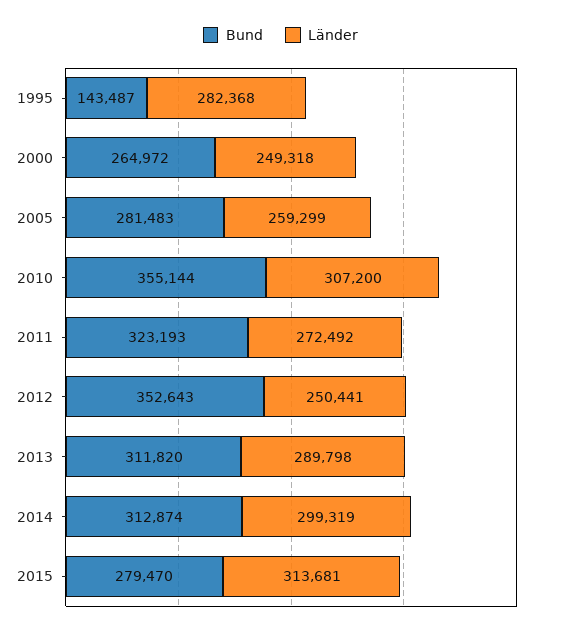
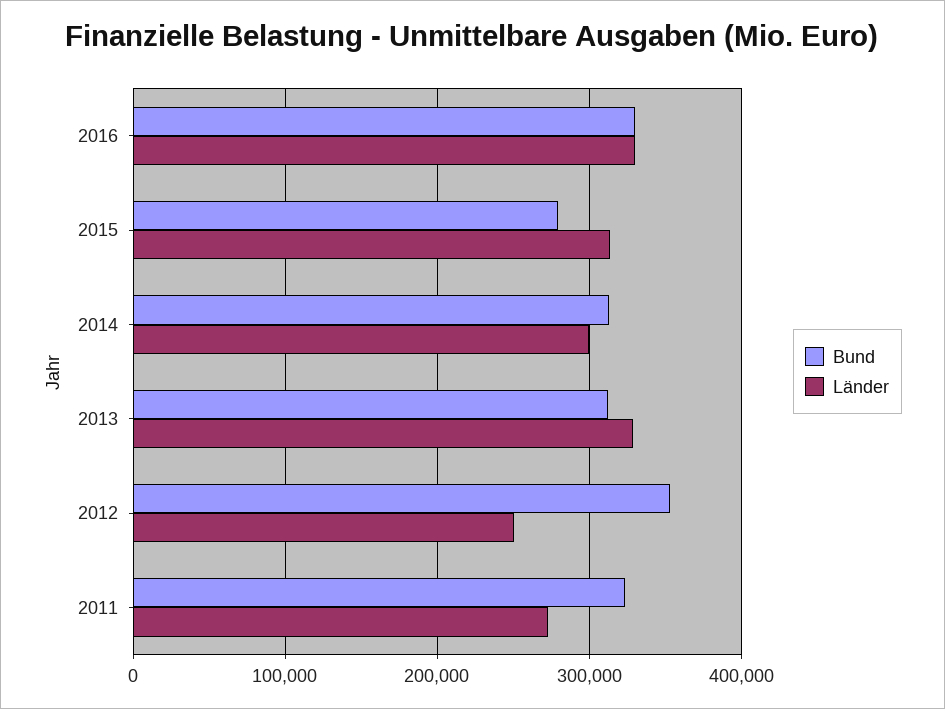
Bund, 1995: 143487 -> none
Länder, 1995: 282368 -> none
Bund, 2000: 264972 -> none
Länder, 2000: 249318 -> none
Bund, 2005: 281483 -> none
Länder, 2005: 259299 -> none
Bund, 2010: 355144 -> none
Länder, 2010: 307200 -> none
Länder, 2013: 289798 -> 330000
Bund, 2016: none -> 330000
Länder, 2016: none -> 330000

